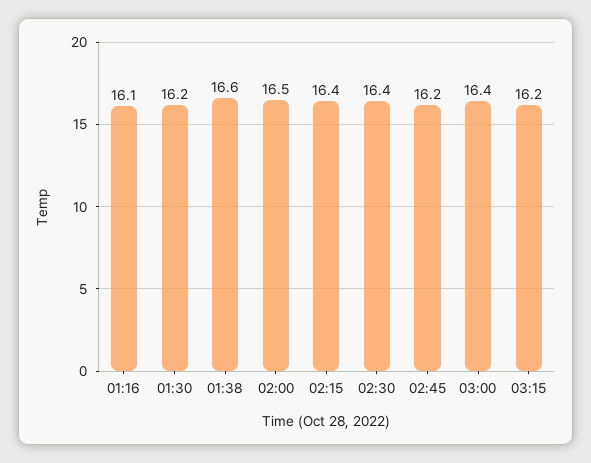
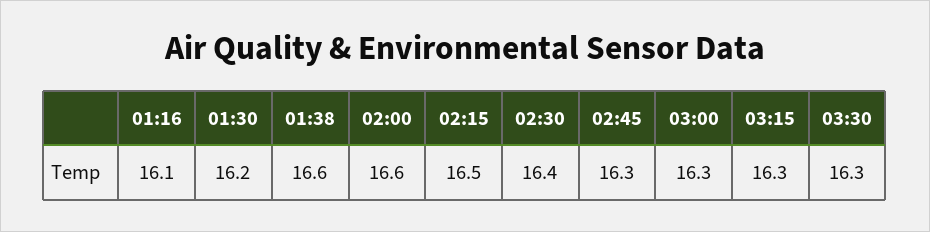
02:00: 16.5 -> 16.6
02:15: 16.4 -> 16.5
02:45: 16.2 -> 16.3
03:00: 16.4 -> 16.3
03:15: 16.2 -> 16.3
03:30: none -> 16.3

